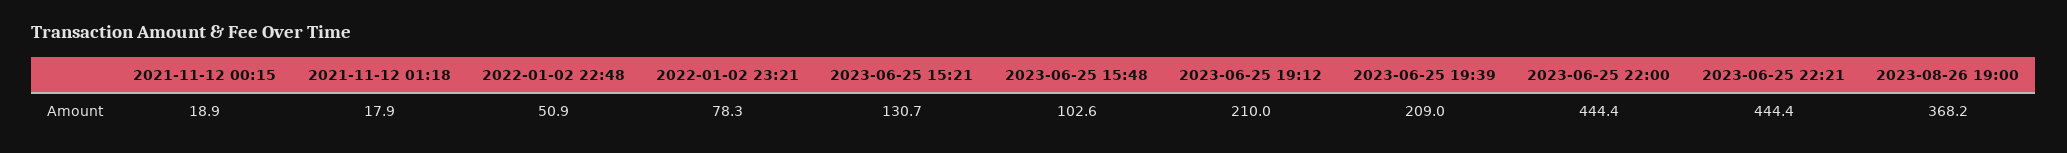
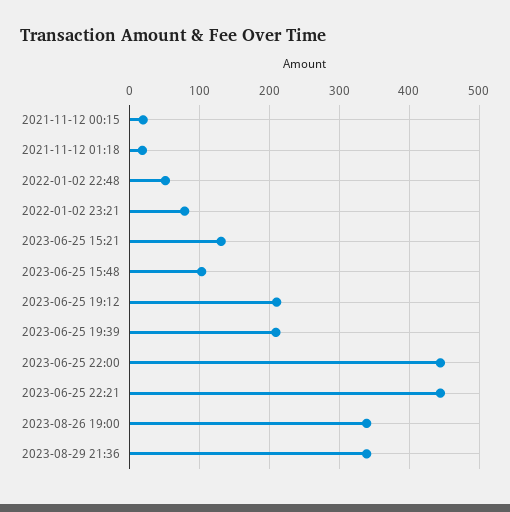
2023-08-26 19:00: 368.2 -> 340
2023-08-29 21:36: none -> 340

